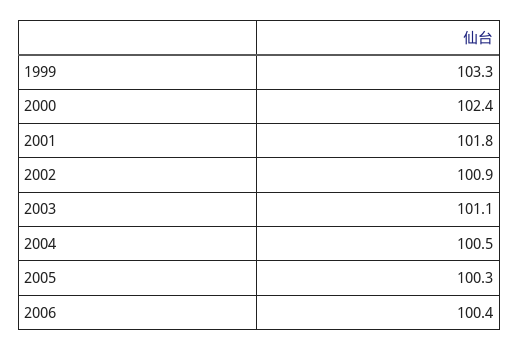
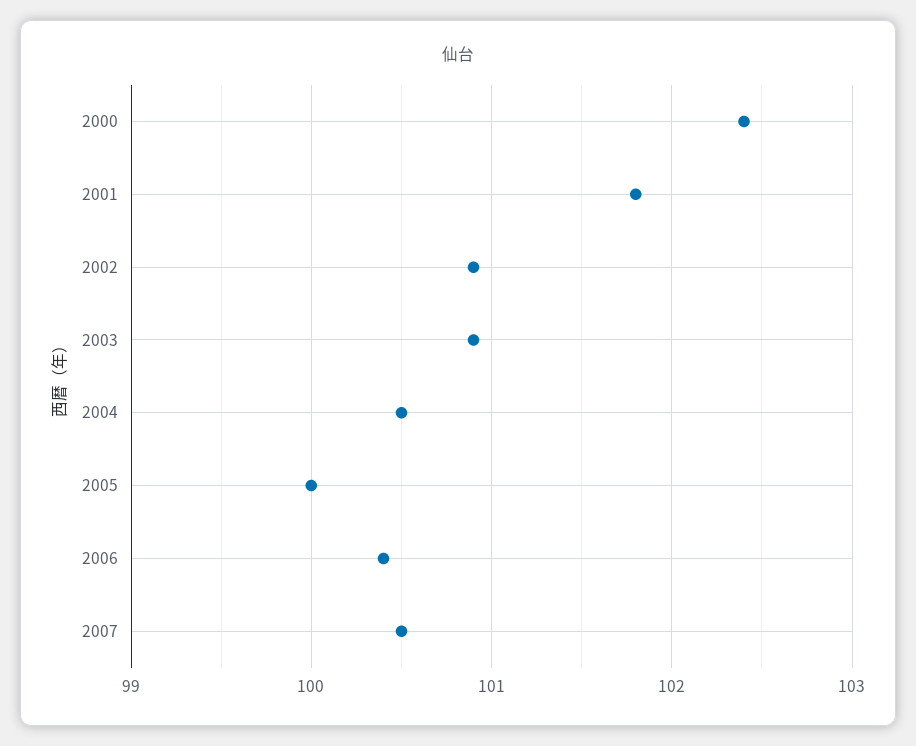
1999: 103.3 -> none
2003: 101.1 -> 100.9
2005: 100.3 -> 100
2007: none -> 100.5

